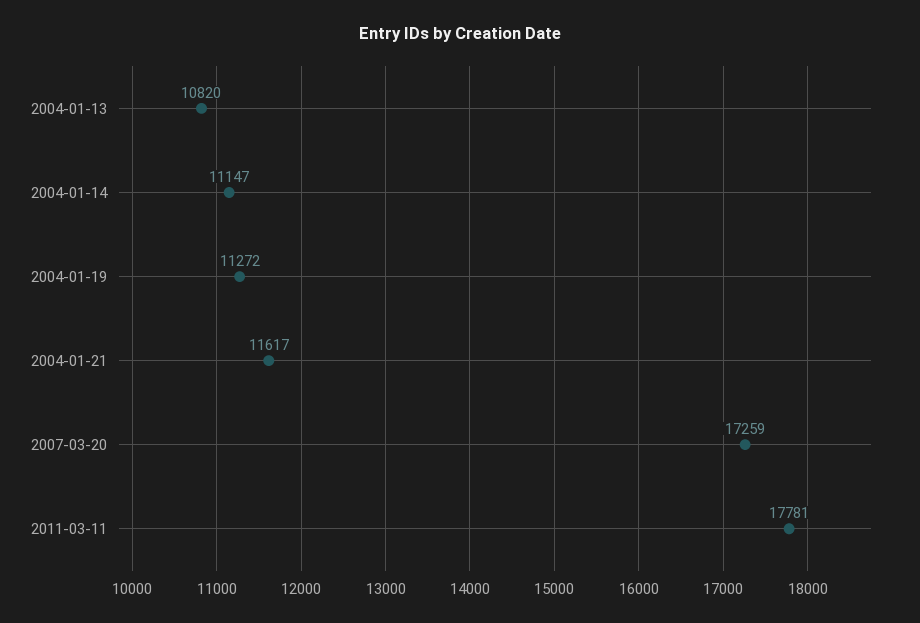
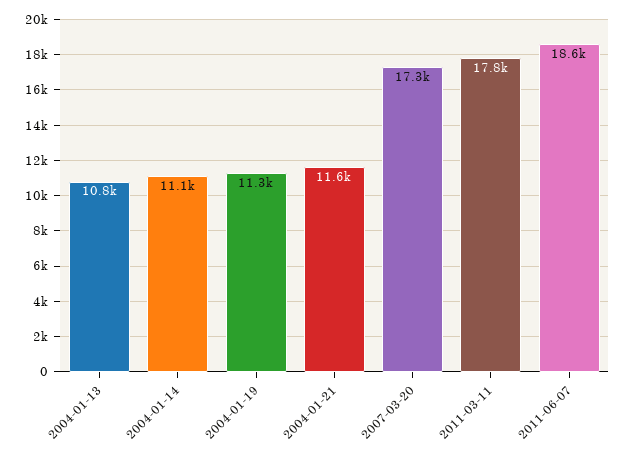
2011-06-07: none -> 18600

